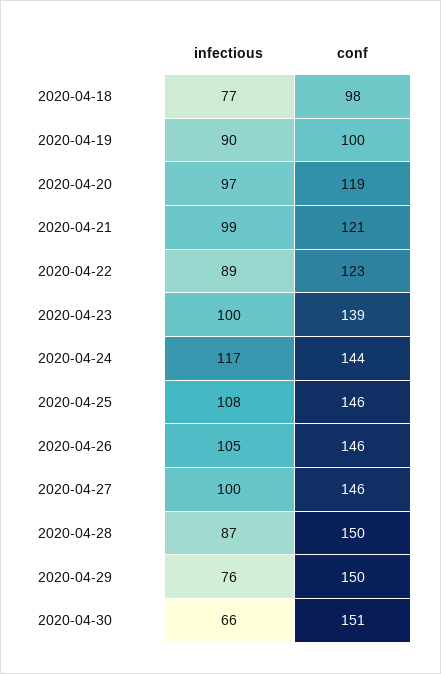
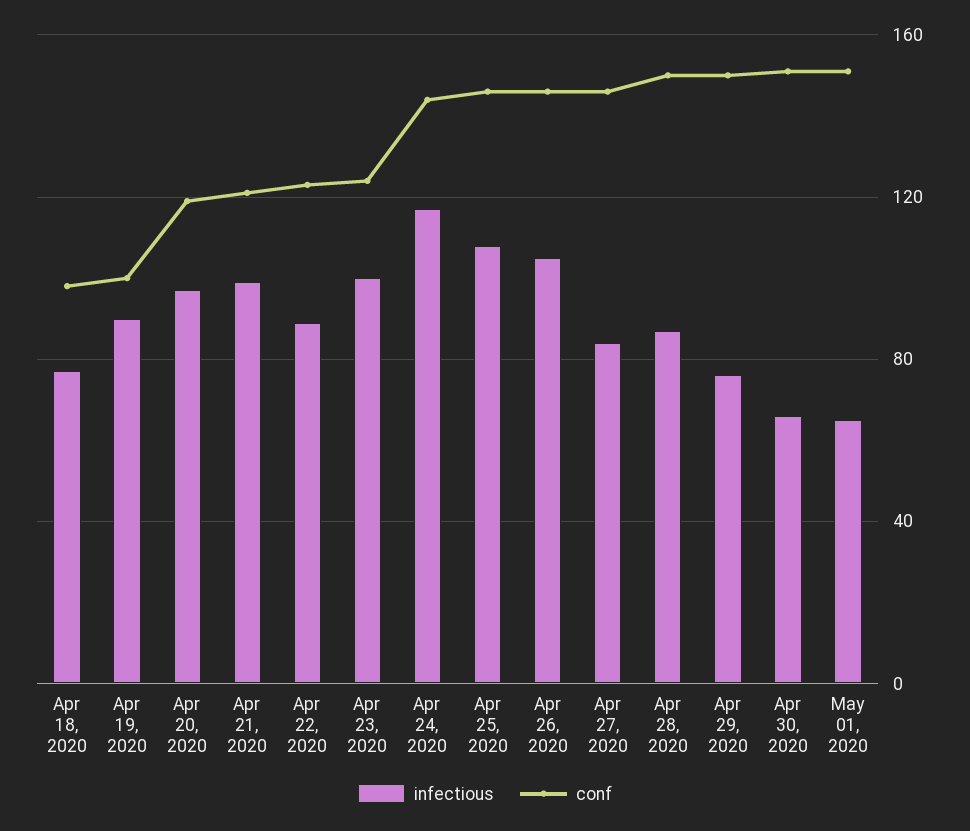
conf, 2020-04-23: 139 -> 125
infectious, 2020-04-27: 100 -> 85
infectious, May 01, 2020: none -> 65
conf, May 01, 2020: none -> 150

